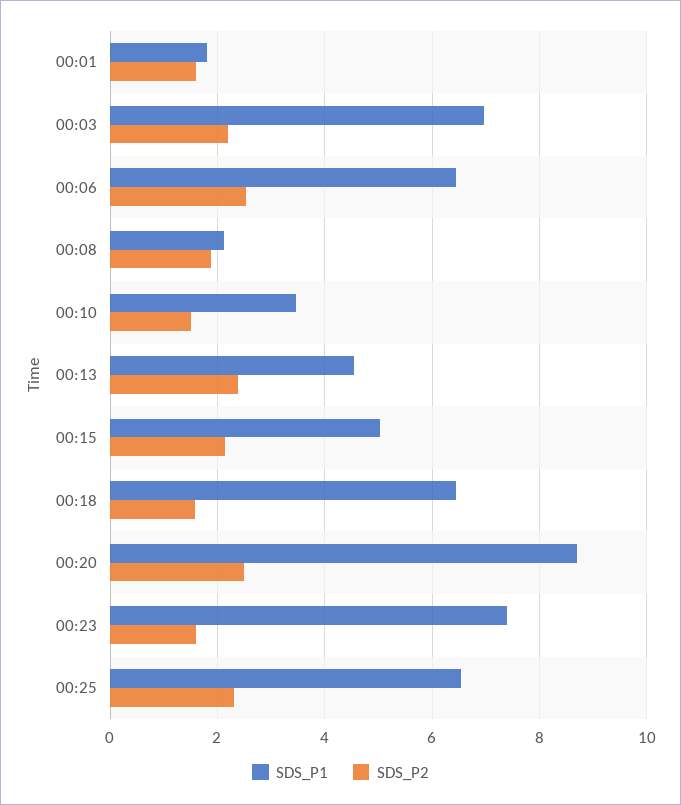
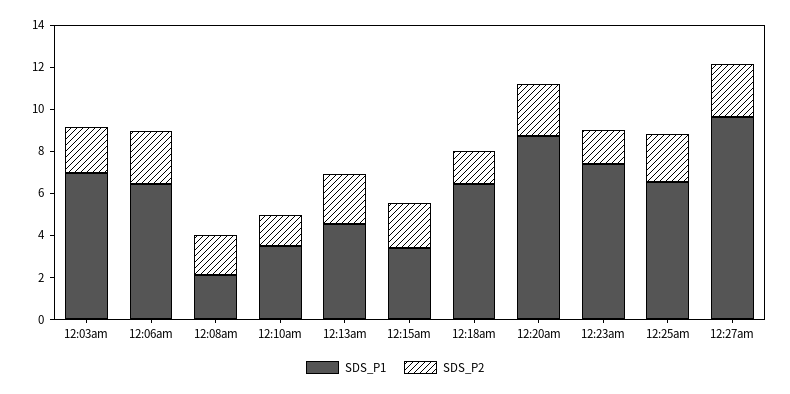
SDS_P1, 00:01: 1.8 -> none
SDS_P2, 00:01: 1.6 -> none
SDS_P1, 00:15: 5 -> 3.5
SDS_P1, 12:27am: none -> 9.5
SDS_P2, 12:27am: none -> 2.5

